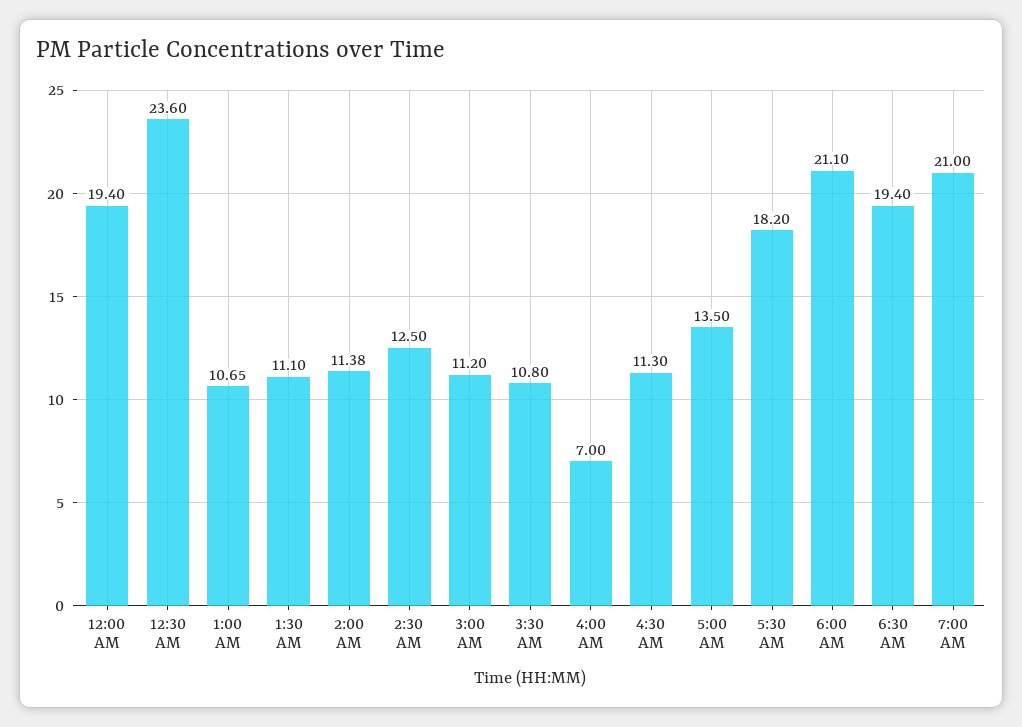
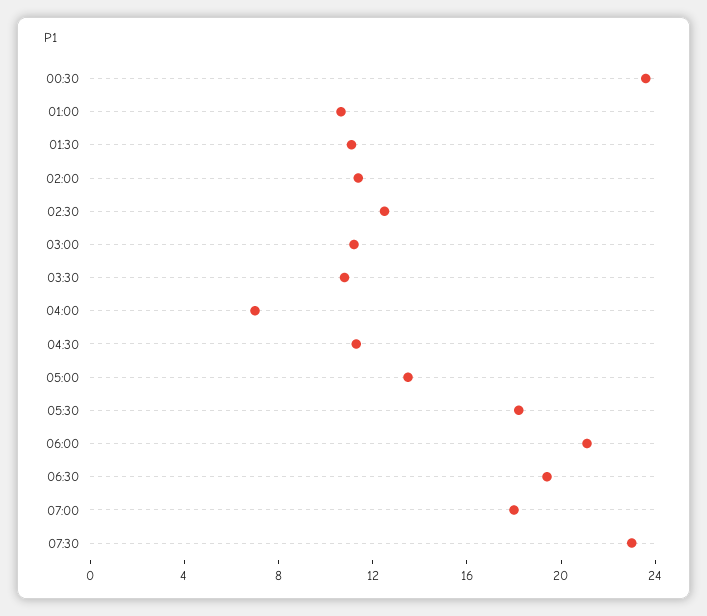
12:00 AM: 19.4 -> none
7:00 AM: 21 -> 18
07:30: none -> 23

